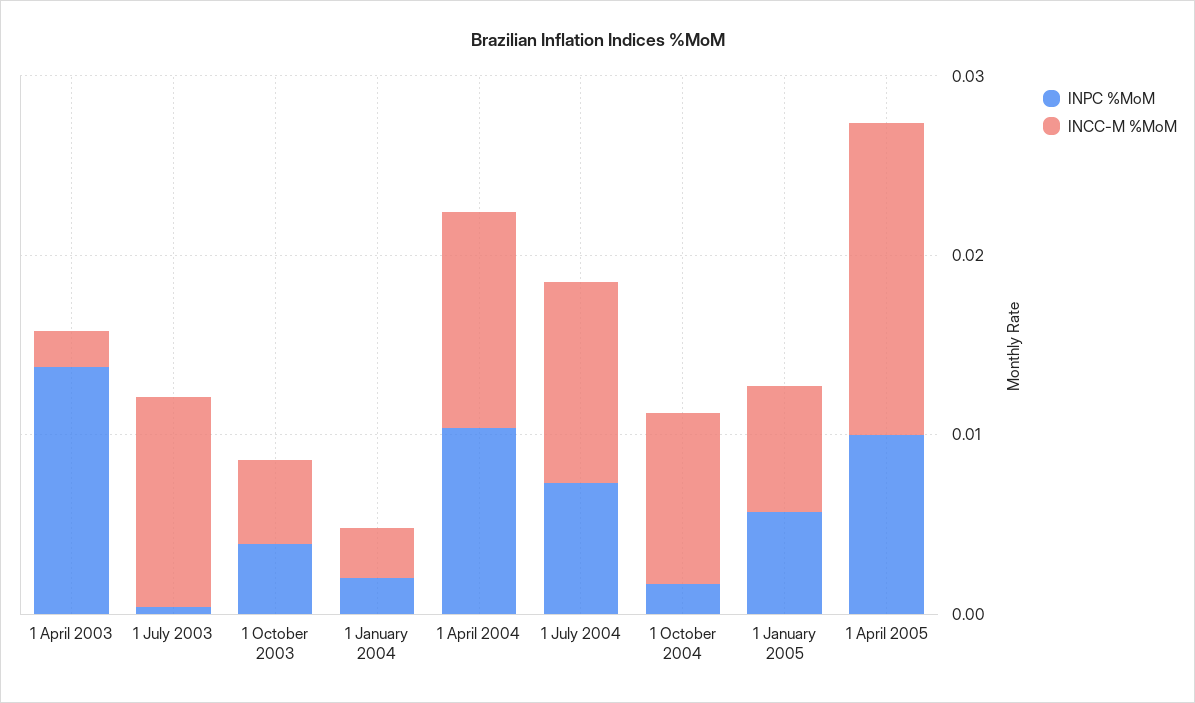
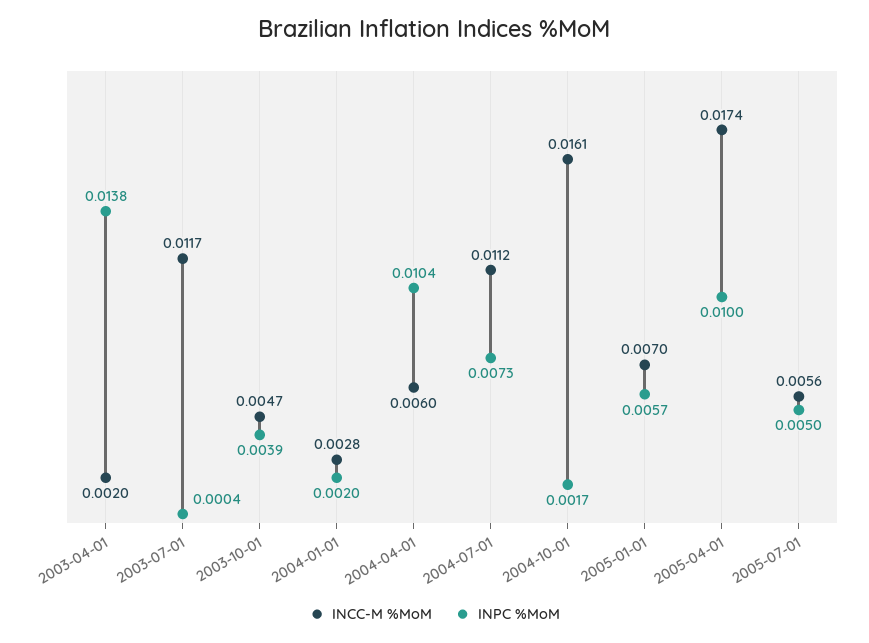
INCC-M %MoM, 1 April 2004: 0.012 -> 0.006
INCC-M %MoM, 1 October 2004: 0.01 -> 0.0161
INCC-M %MoM, 2005-07-01: none -> 0.0056
INPC %MoM, 2005-07-01: none -> 0.005

